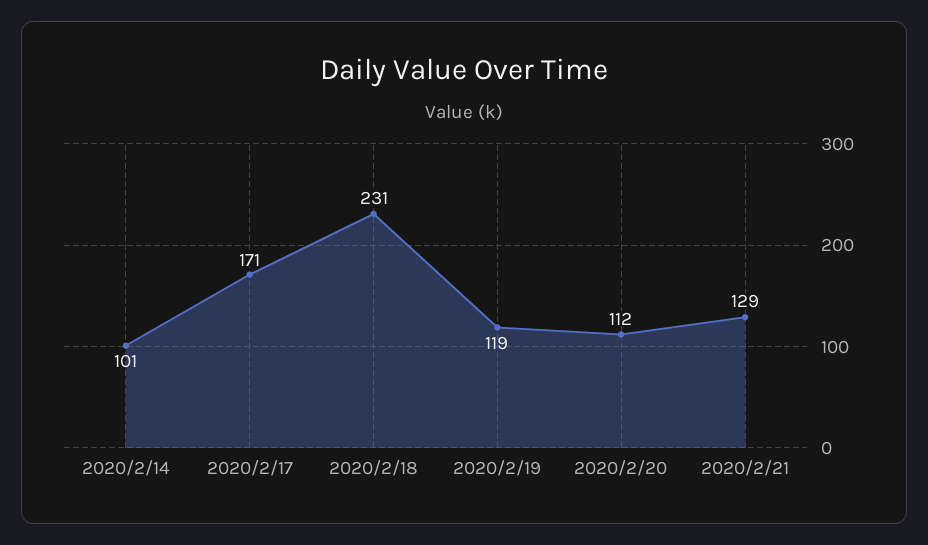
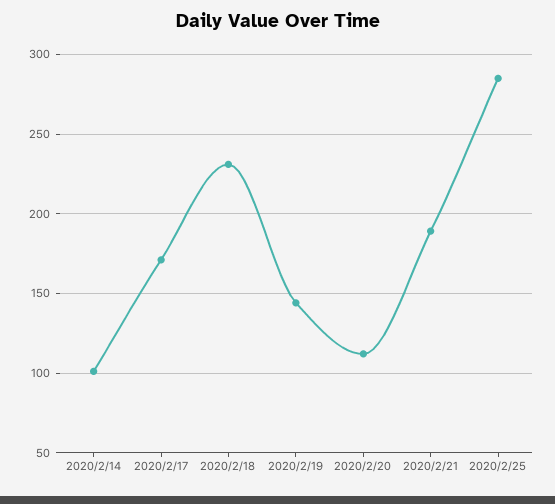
2020/2/19: 119 -> 145
2020/2/21: 129 -> 190
2020/2/25: none -> 285

